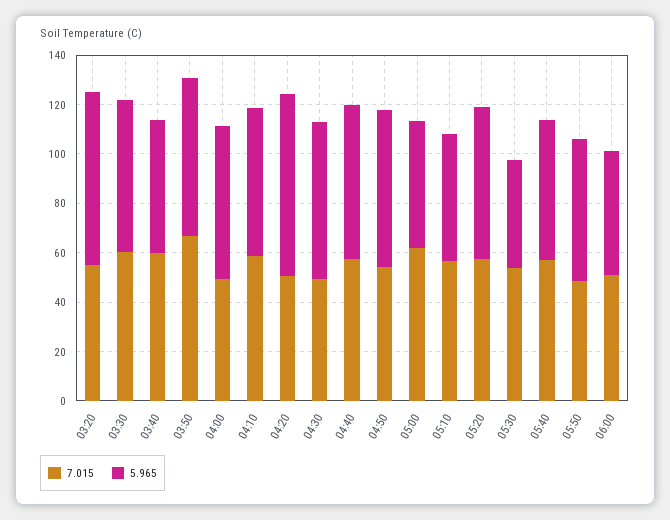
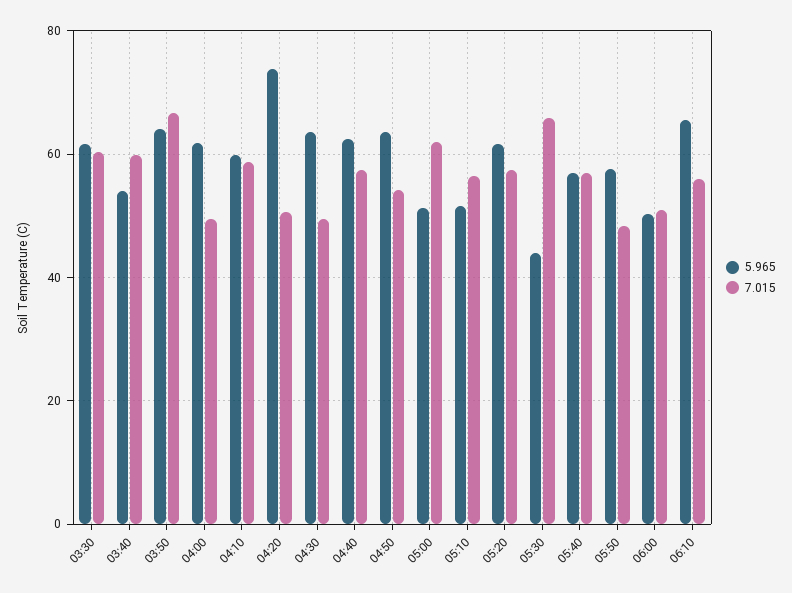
7.015, 03:20: 55 -> none
5.965, 03:20: 70 -> none
7.015, 05:30: 55 -> 66
5.965, 06:10: none -> 66
7.015, 06:10: none -> 56

